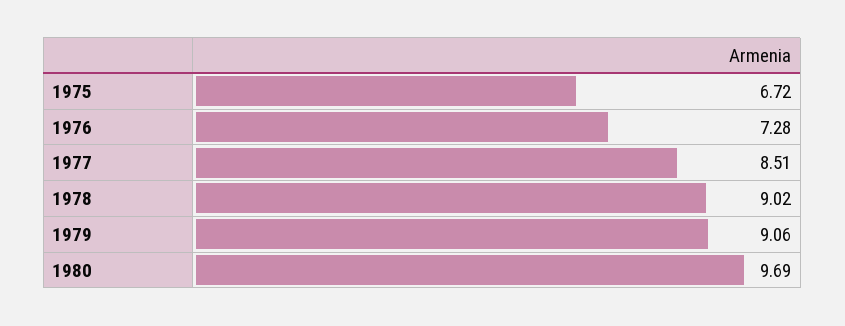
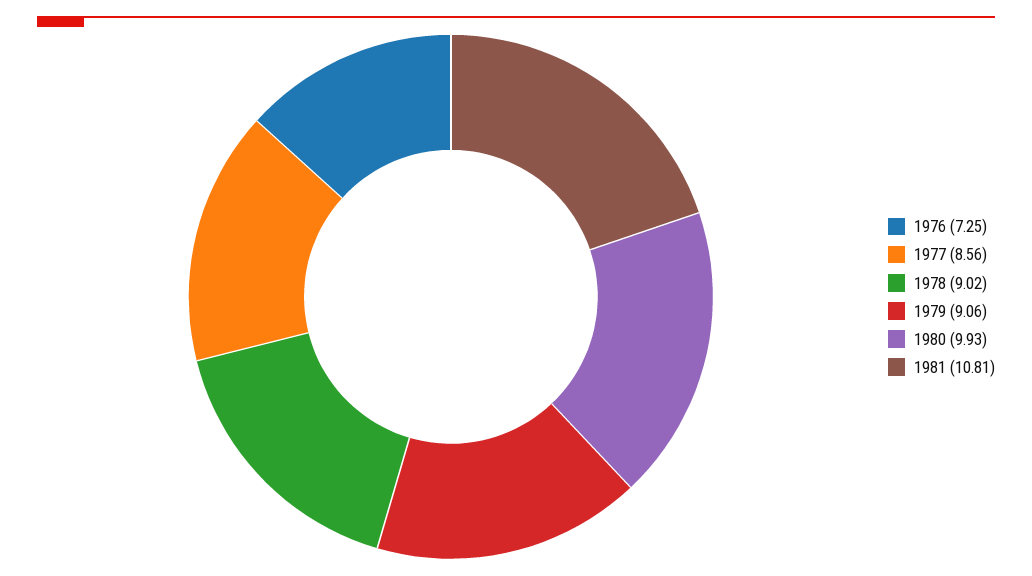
1975: 6.72 -> none
1976: 7.28 -> 7.25
1977: 8.51 -> 8.56
1980: 9.69 -> 9.93
1981: none -> 10.81

